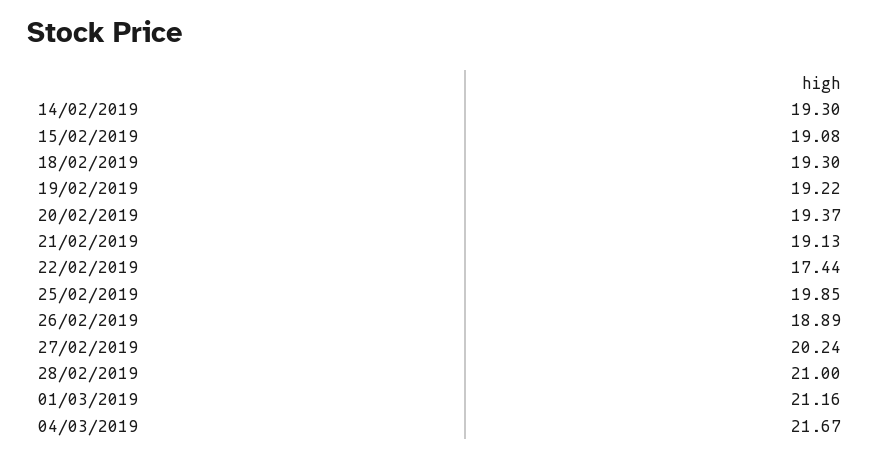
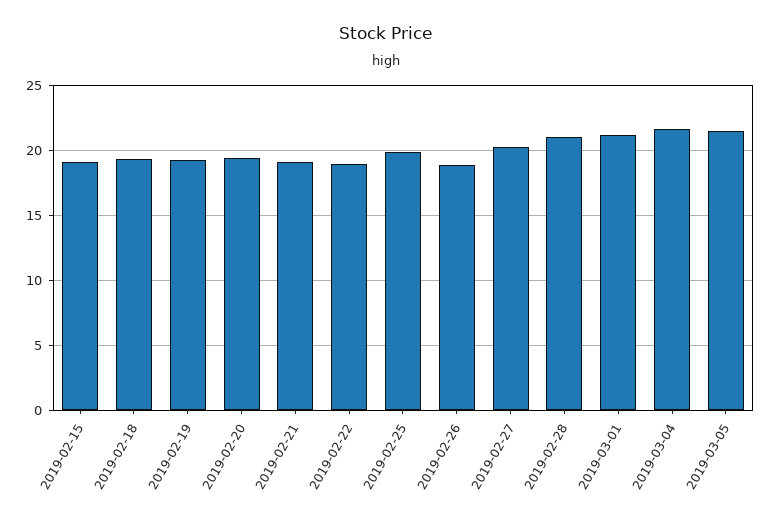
14/02/2019: 19.3 -> none
22/02/2019: 17.44 -> 19
2019-03-05: none -> 21.5

